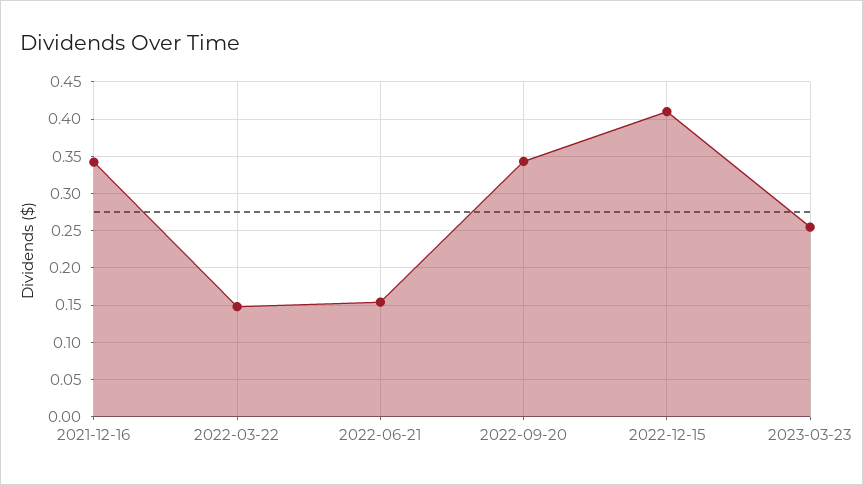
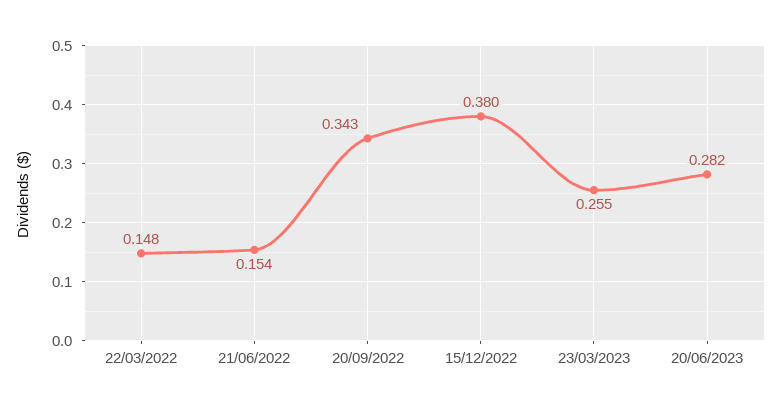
2021-12-16: 0.34 -> none
2022-12-15: 0.41 -> 0.38
20/06/2023: none -> 0.282

